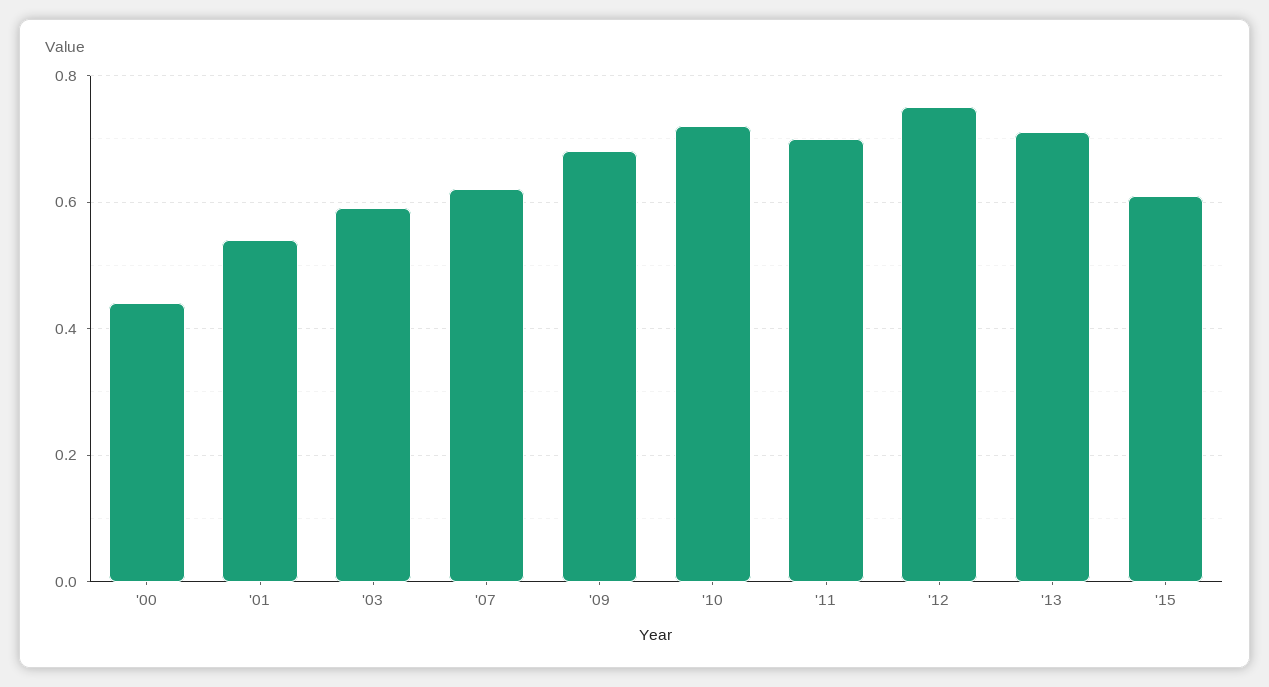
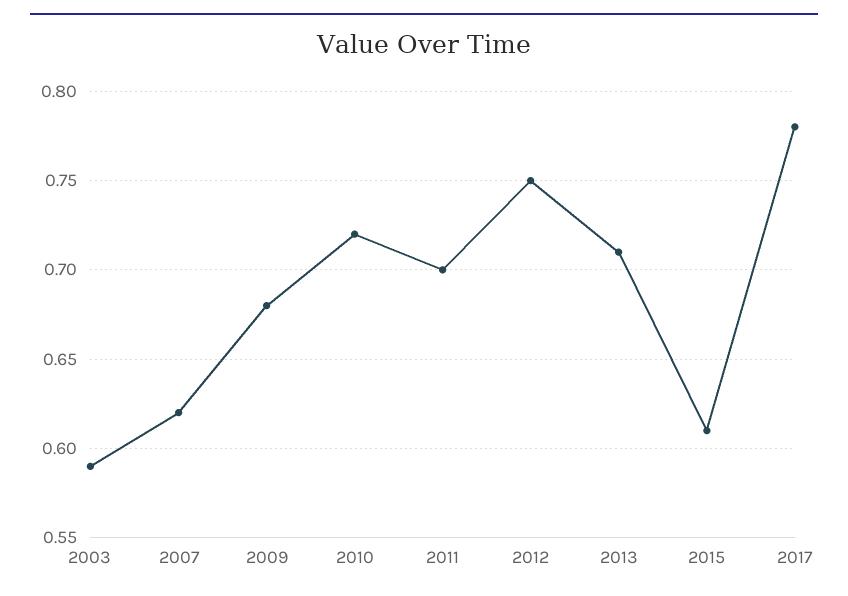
'00: 0.45 -> none
'01: 0.55 -> none
2017: none -> 0.78

